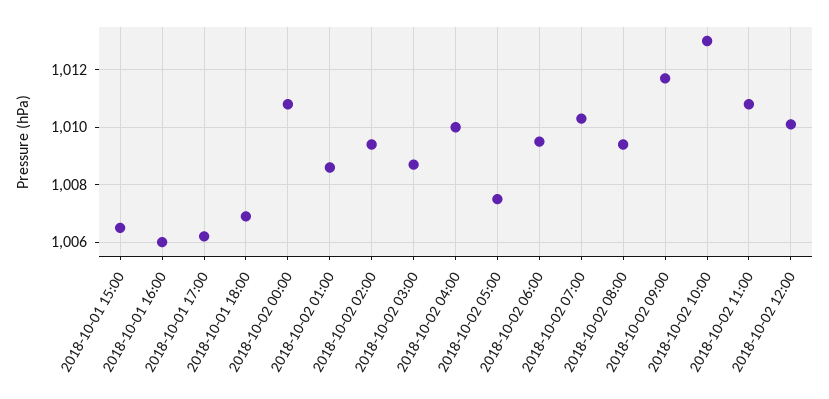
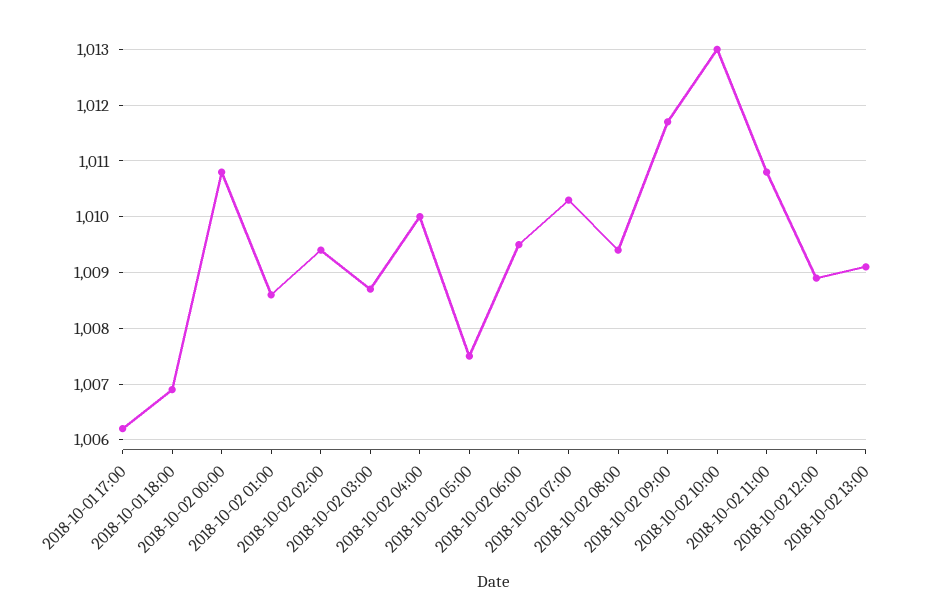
2018-10-01 15:00: 1006.5 -> none
2018-10-01 16:00: 1006 -> none
2018-10-02 12:00: 1010 -> 1009
2018-10-02 13:00: none -> 1009

